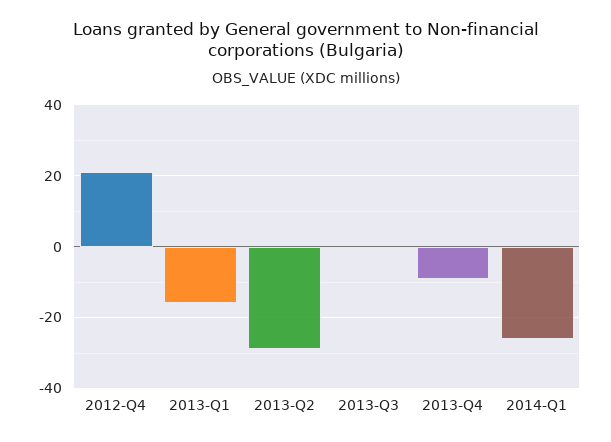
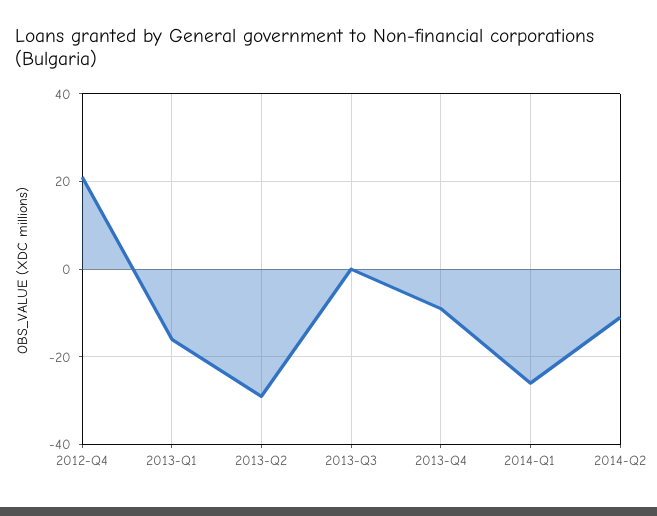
2014-Q2: none -> -10

